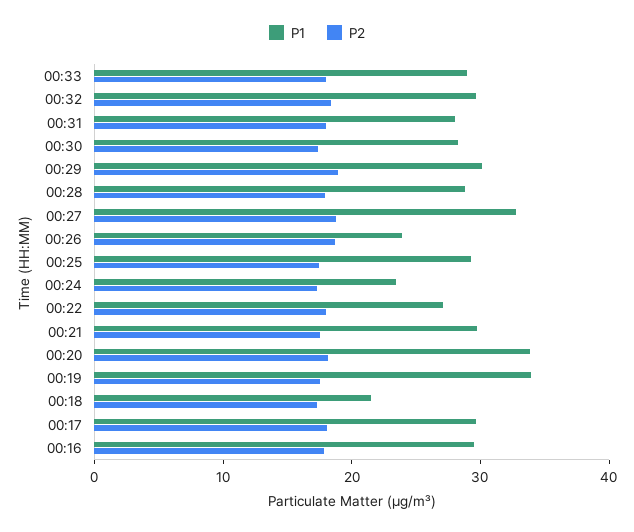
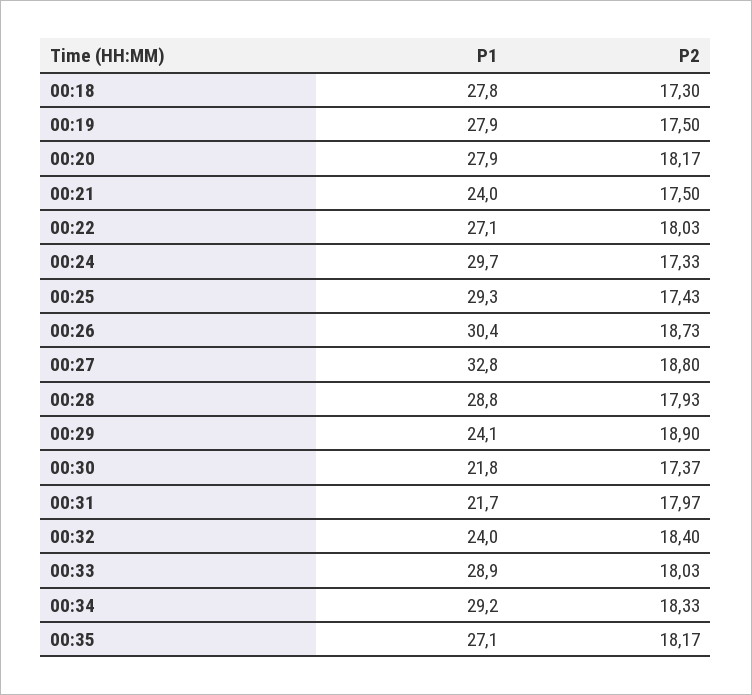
P1, 00:32: 30 -> 24
P1, 00:31: 28 -> 21.7
P1, 00:30: 28 -> 21.8
P1, 00:29: 30 -> 24.1
P1, 00:26: 24 -> 30.4
P1, 00:24: 24 -> 29.7
P1, 00:21: 30 -> 24
P1, 00:20: 34 -> 27.9
P1, 00:19: 34 -> 27.9
P1, 00:18: 22 -> 27.8
P1, 00:17: 30 -> none
P2, 00:17: 18 -> none
P1, 00:16: 30 -> none
P2, 00:16: 18 -> none
P1, 00:34: none -> 29.2
P2, 00:34: none -> 18.33
P1, 00:35: none -> 27.1
P2, 00:35: none -> 18.17

